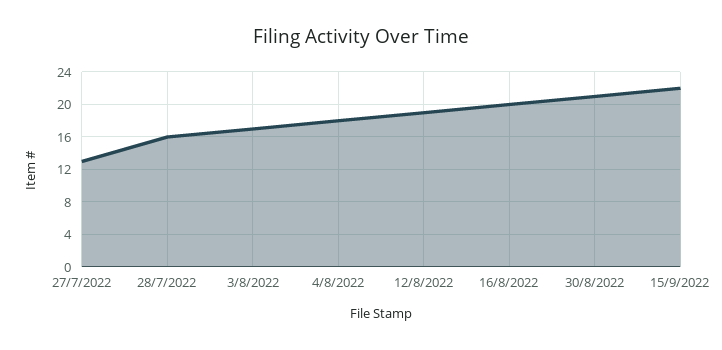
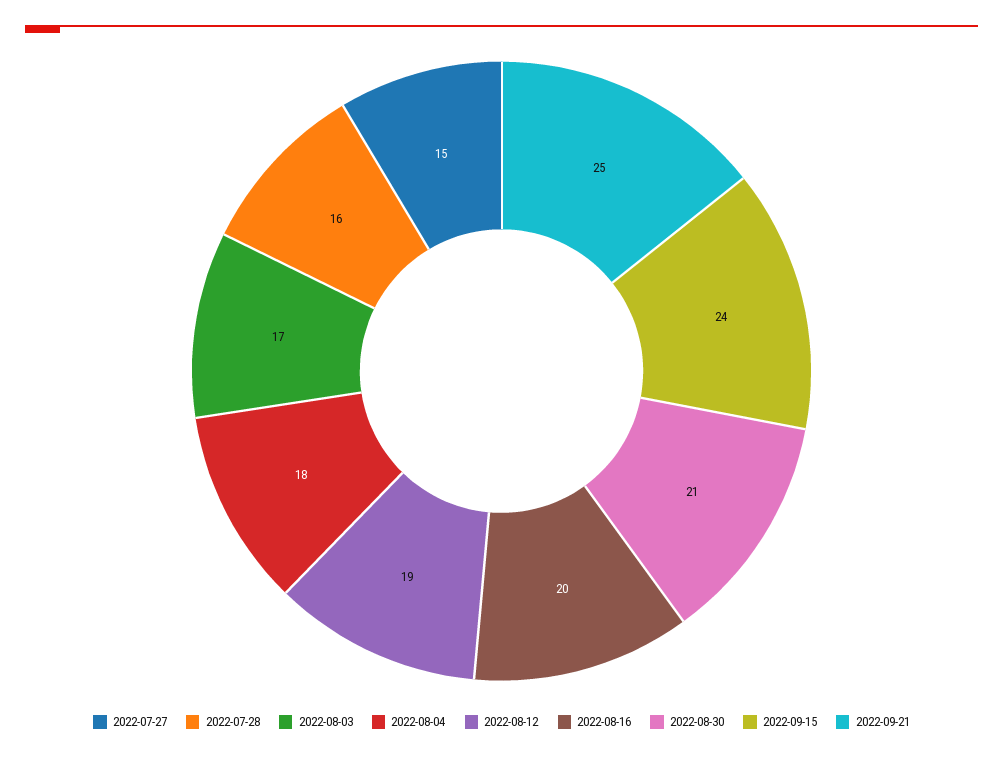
27/7/2022: 13 -> 15
15/9/2022: 22 -> 24
2022-09-21: none -> 25

